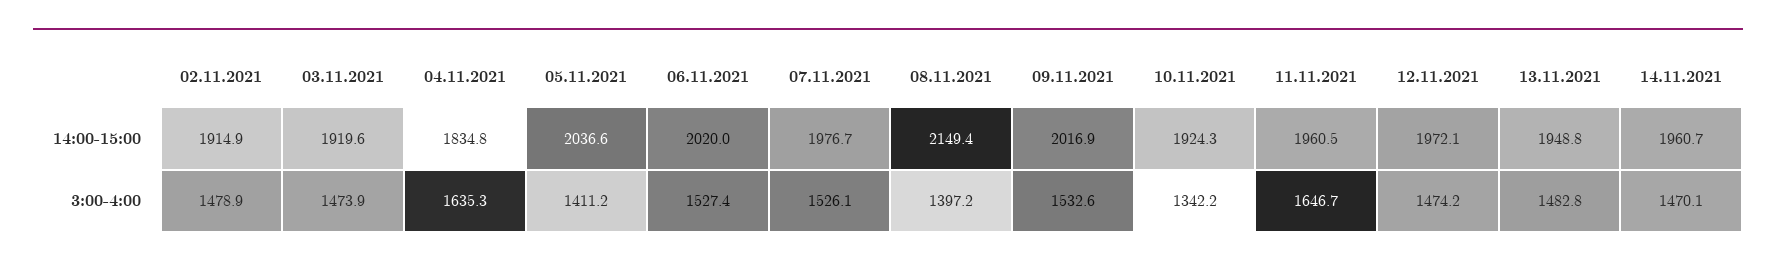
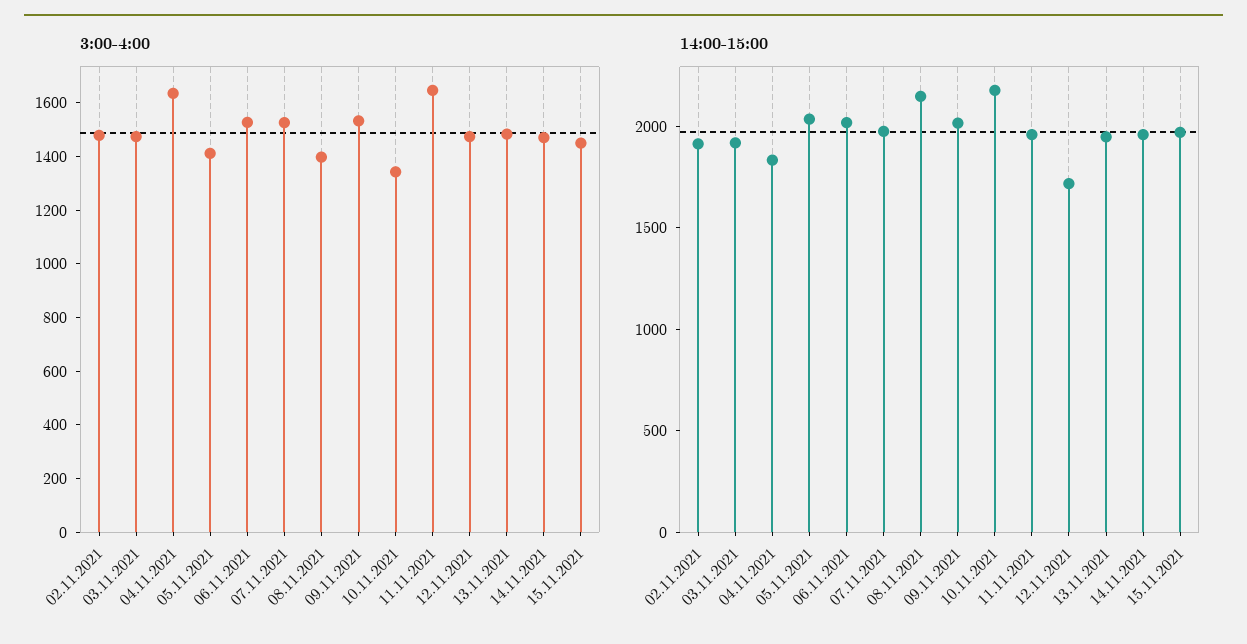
14:00-15:00, 10.11.2021: 1924.3 -> 2200
14:00-15:00, 12.11.2021: 1972.1 -> 1700
3:00-4:00, 15.11.2021: none -> 1450
14:00-15:00, 15.11.2021: none -> 2000

